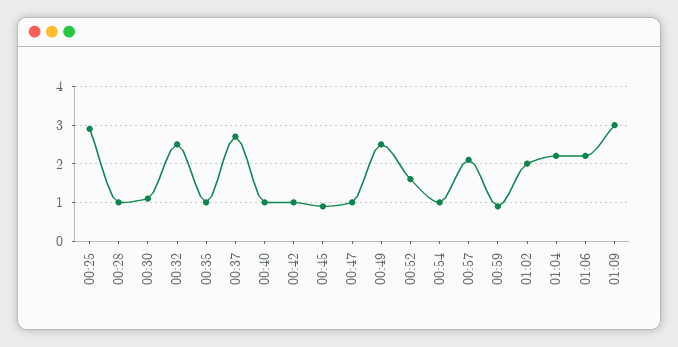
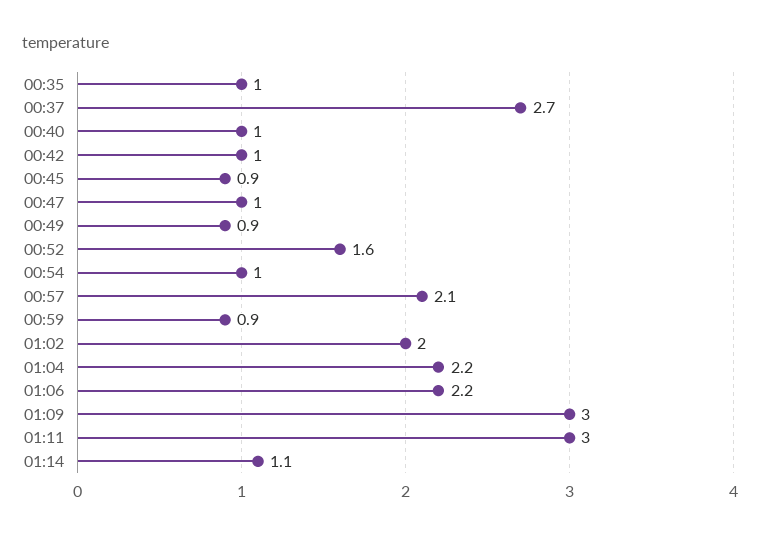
00:25: 3 -> none
00:28: 1 -> none
00:30: 1 -> none
00:32: 2.5 -> none
00:49: 2.5 -> 0.9
01:11: none -> 3
01:14: none -> 1.1

